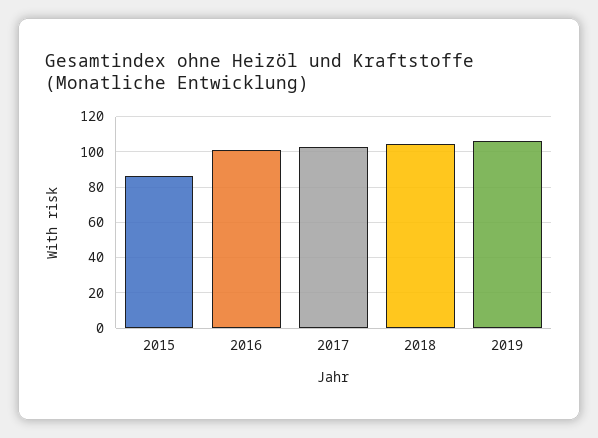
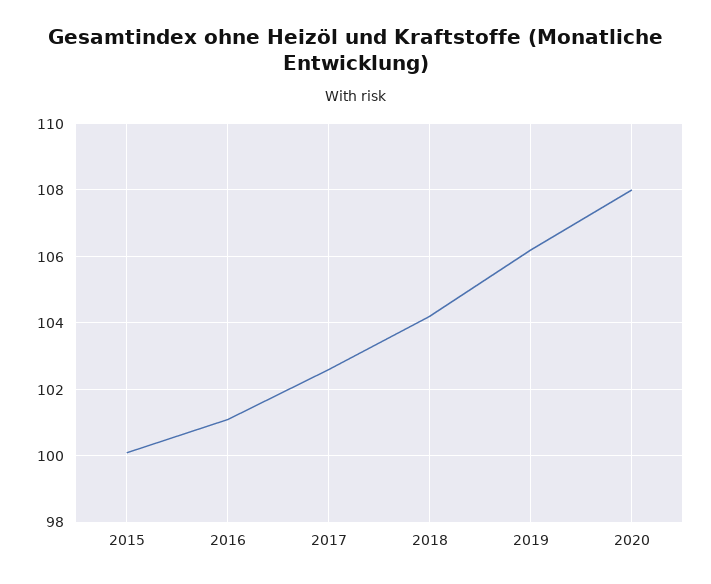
2015: 85 -> 100
2020: none -> 108

